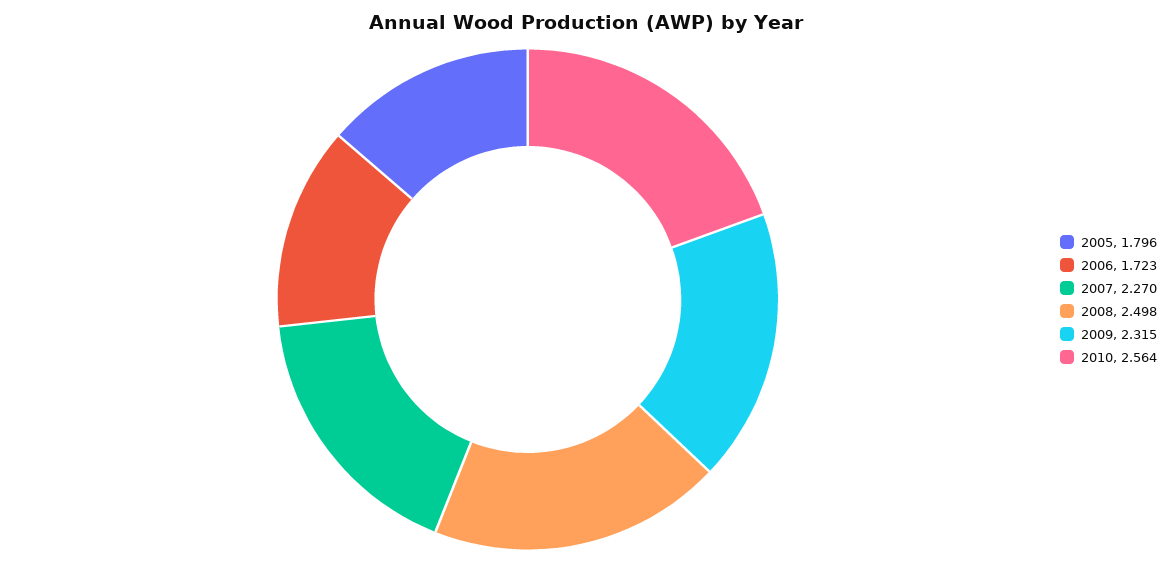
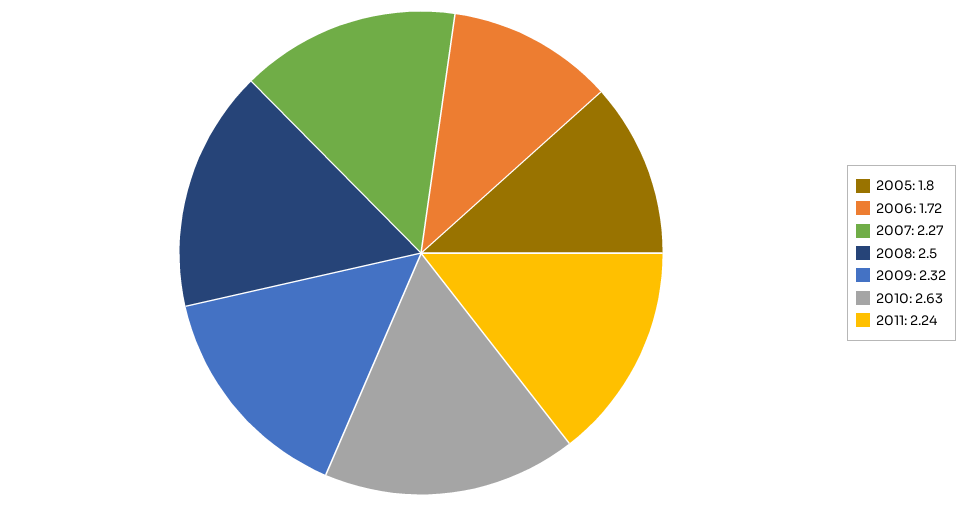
2010: 2.564 -> 2.63
2011: none -> 2.24

